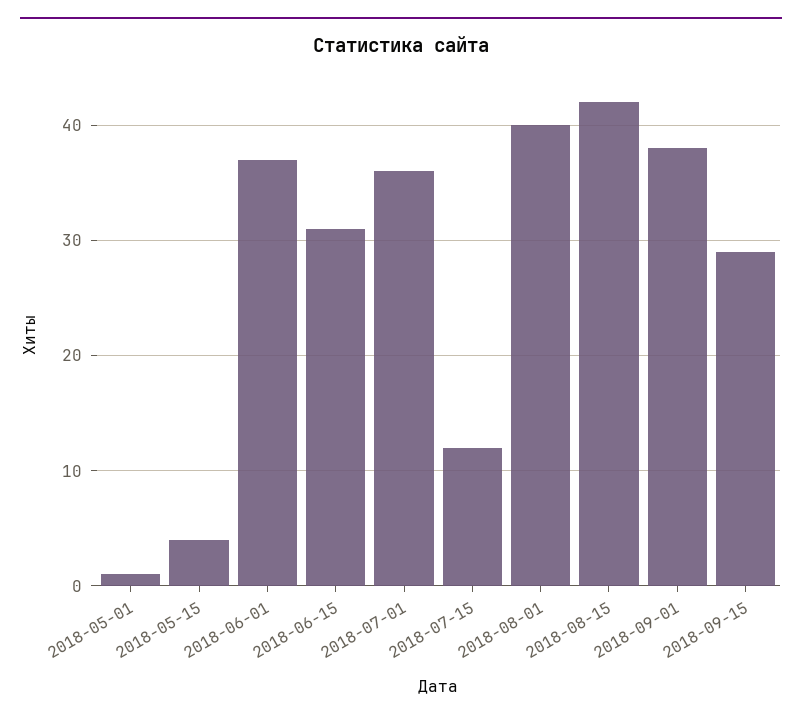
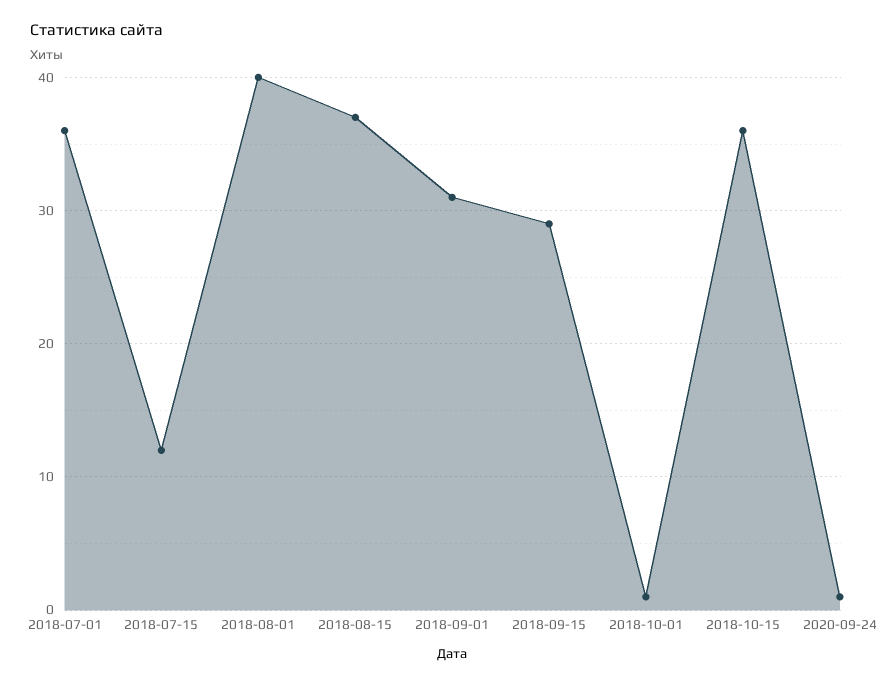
2018-05-01: 1 -> none
2018-05-15: 4 -> none
2018-06-01: 37 -> none
2018-06-15: 31 -> none
2018-08-15: 42 -> 37
2018-09-01: 38 -> 31
2018-10-01: none -> 1
2018-10-15: none -> 36
2020-09-24: none -> 1

